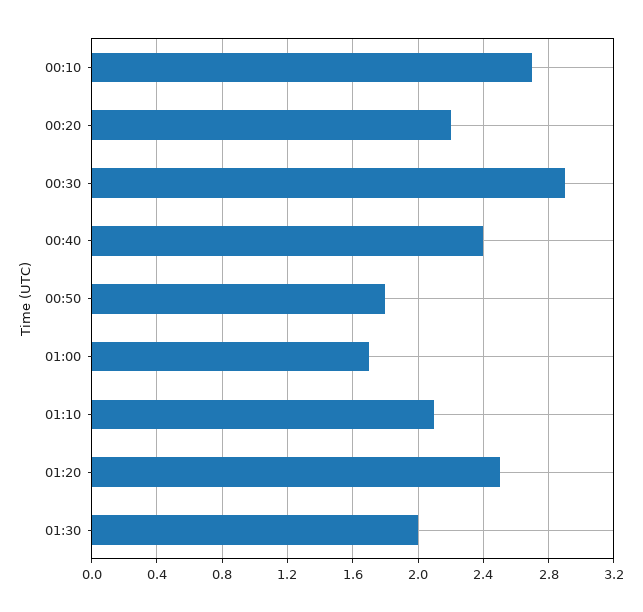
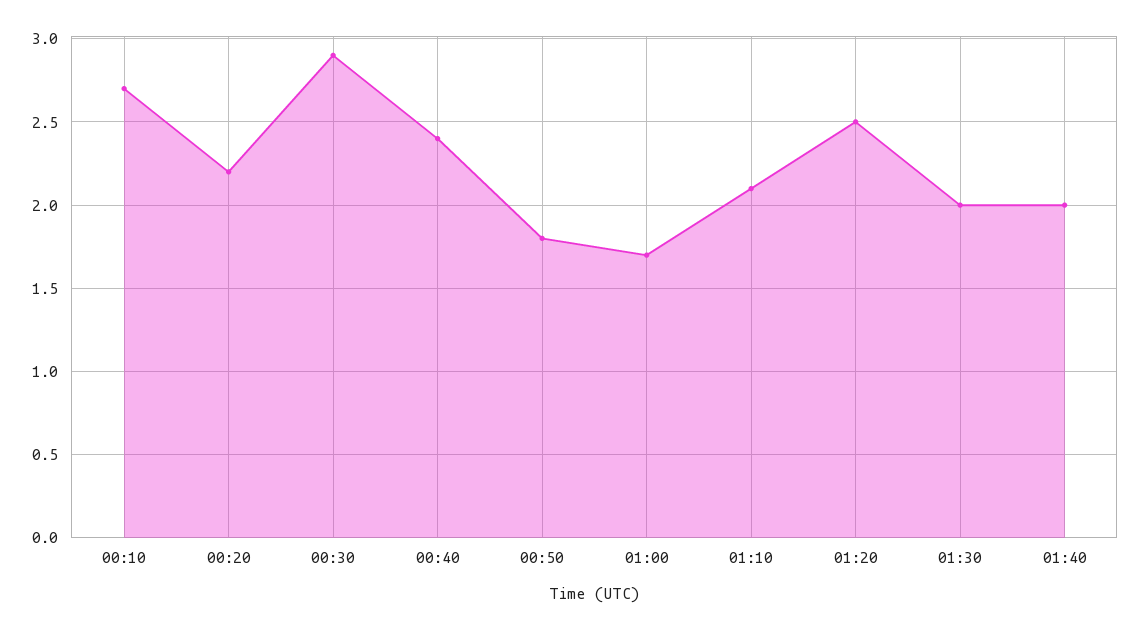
01:40: none -> 2

